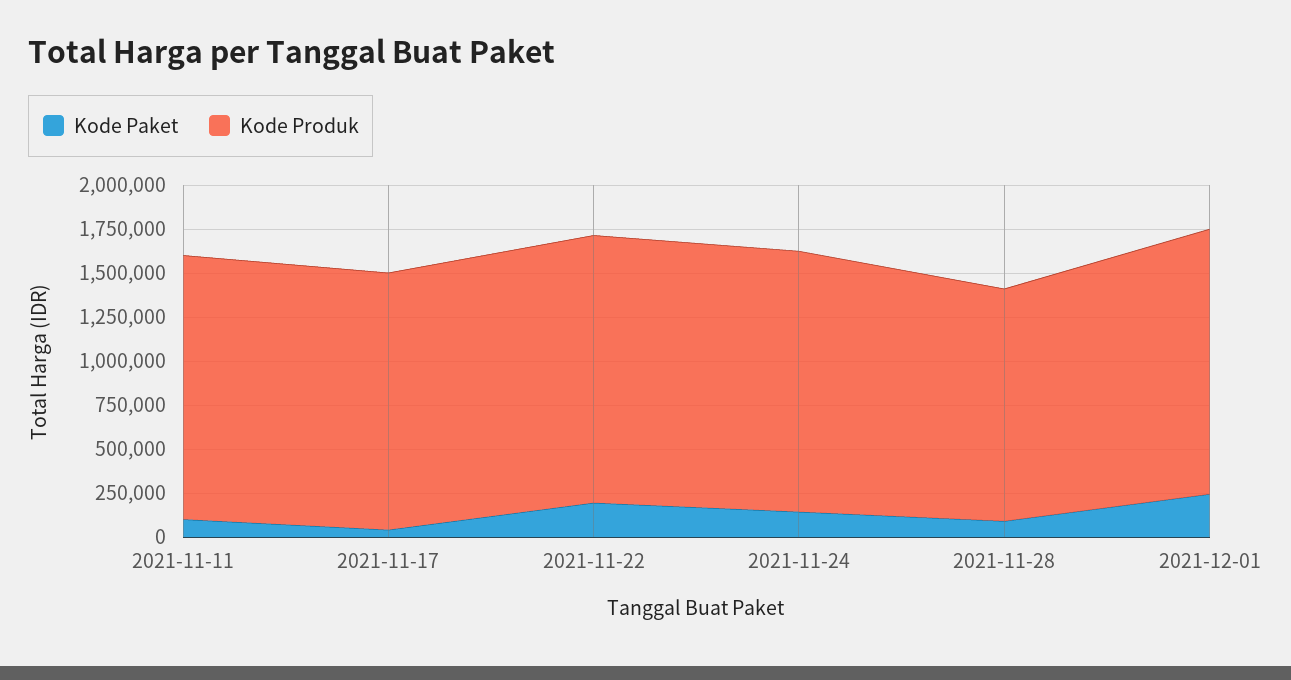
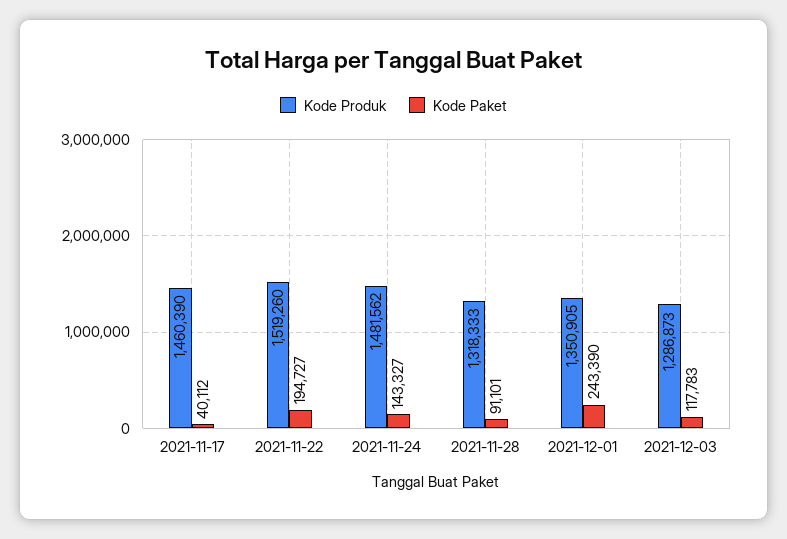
Kode Paket, 2021-11-11: 100000 -> none
Kode Produk, 2021-11-11: 1500000 -> none
Kode Produk, 2021-12-01: 1500000 -> 1350905
Kode Produk, 2021-12-03: none -> 1286873
Kode Paket, 2021-12-03: none -> 117783

